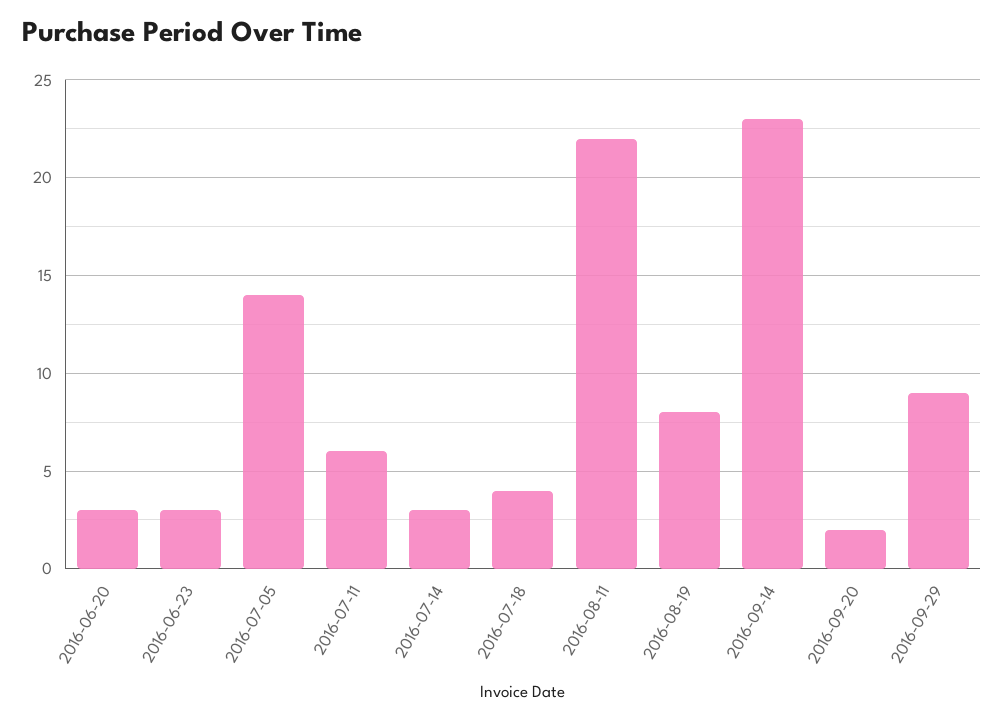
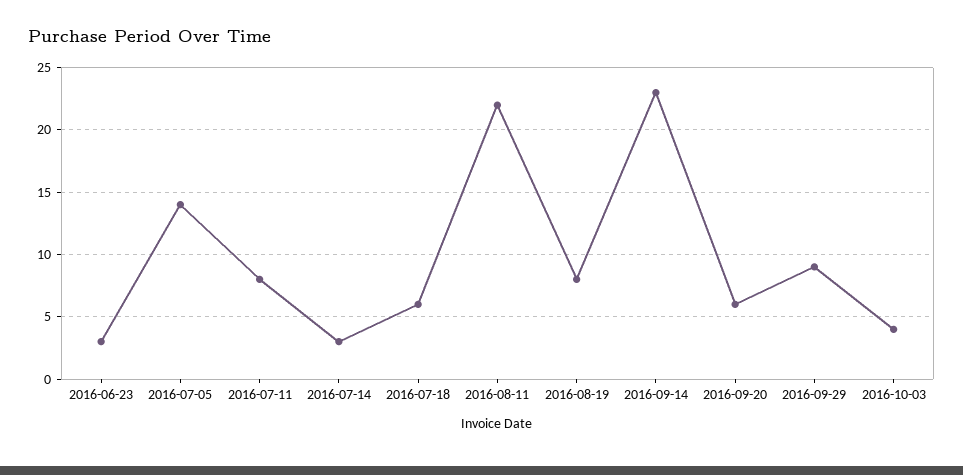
2016-06-20: 3 -> none
2016-07-11: 6 -> 8
2016-07-18: 4 -> 6
2016-09-20: 2 -> 6
2016-10-03: none -> 4

